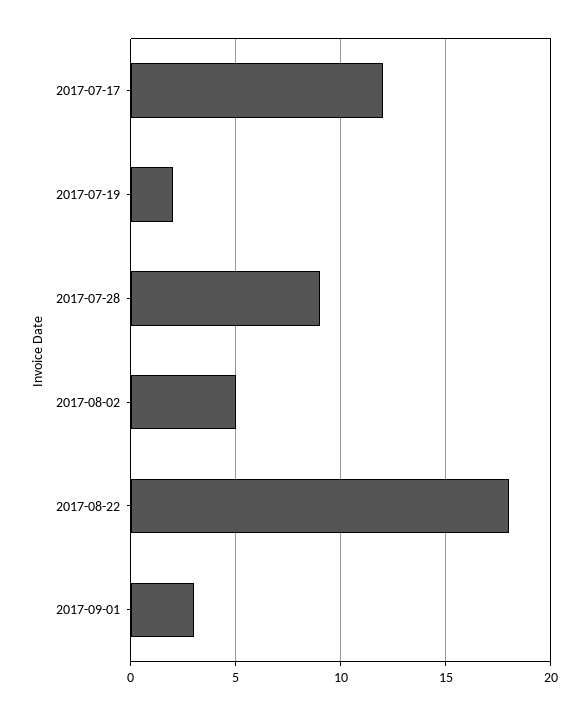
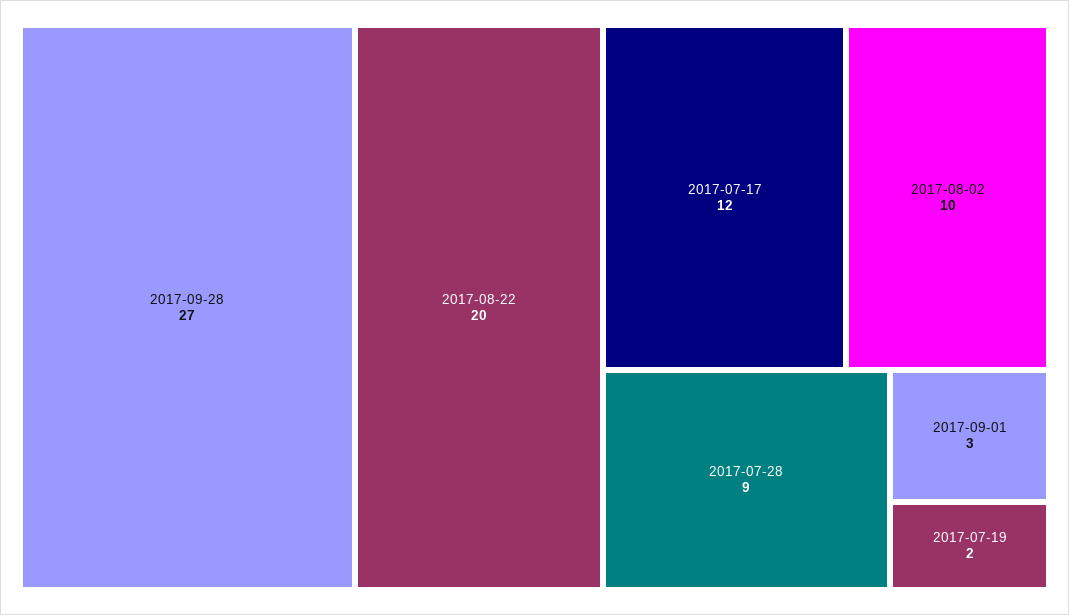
2017-08-02: 5 -> 10
2017-08-22: 18 -> 20
2017-09-28: none -> 27

